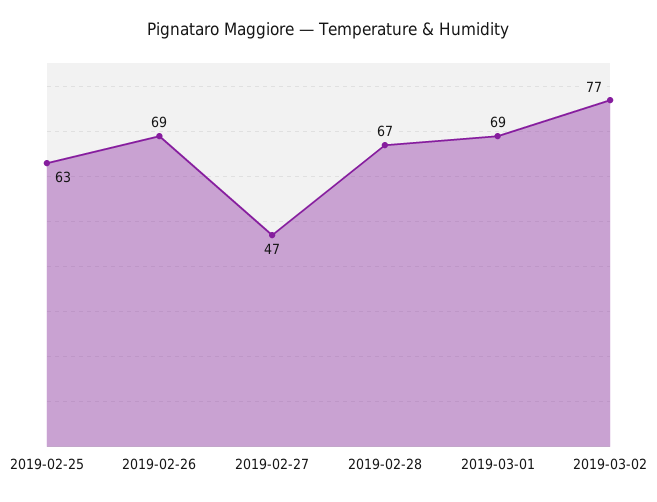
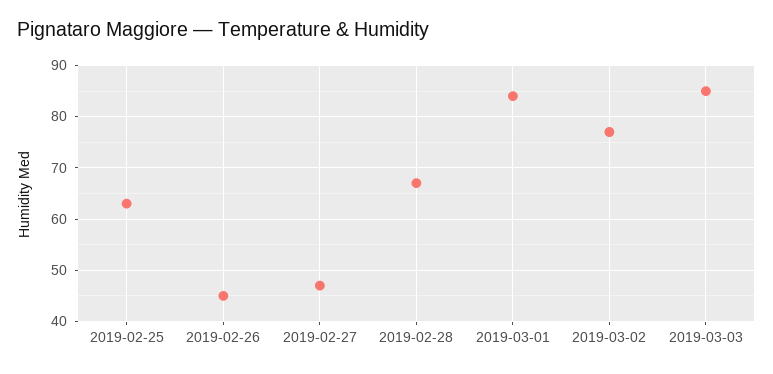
2019-02-26: 69 -> 45
2019-03-01: 69 -> 85
2019-03-03: none -> 85

